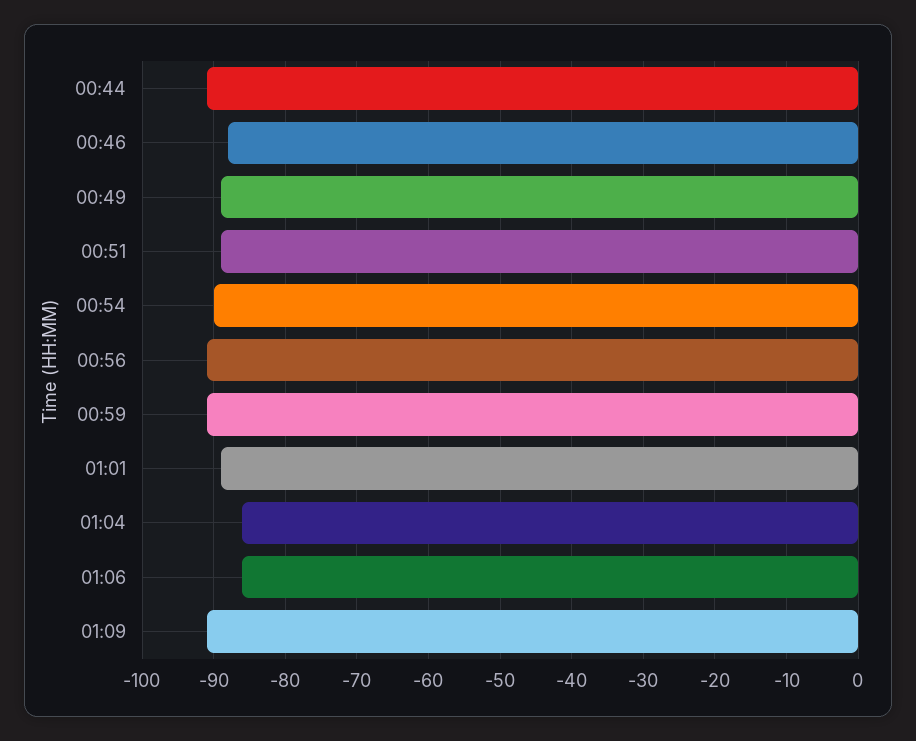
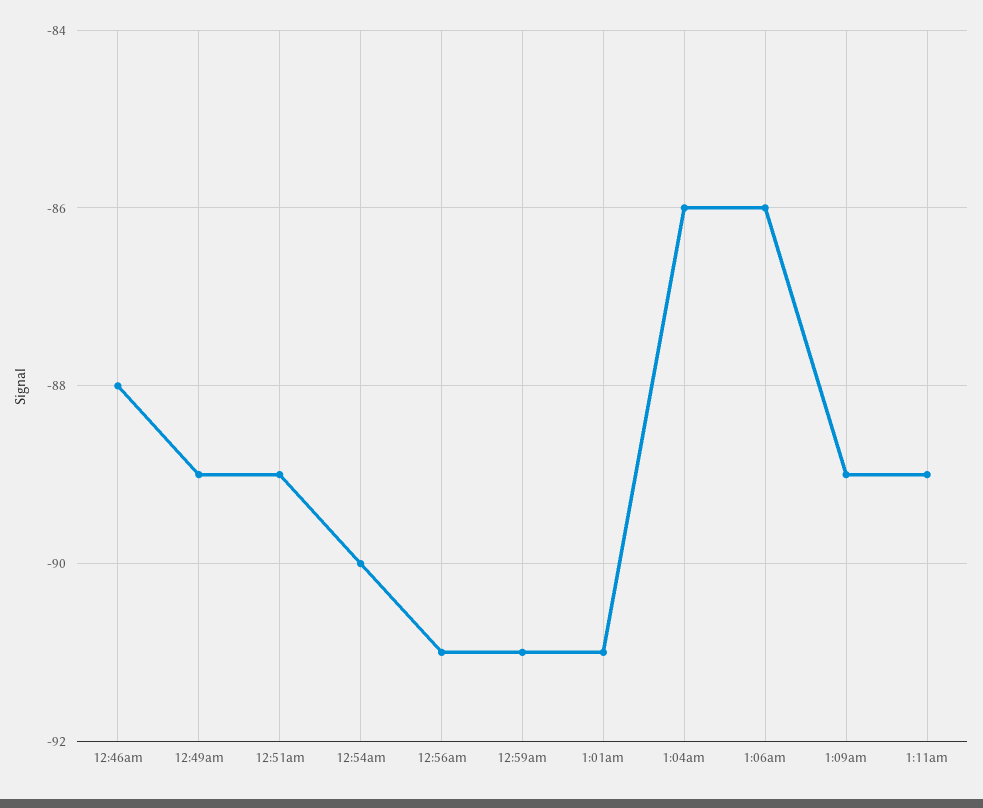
00:44: -91 -> none
01:01: -89 -> -91
01:09: -91 -> -89
1:11am: none -> -89

